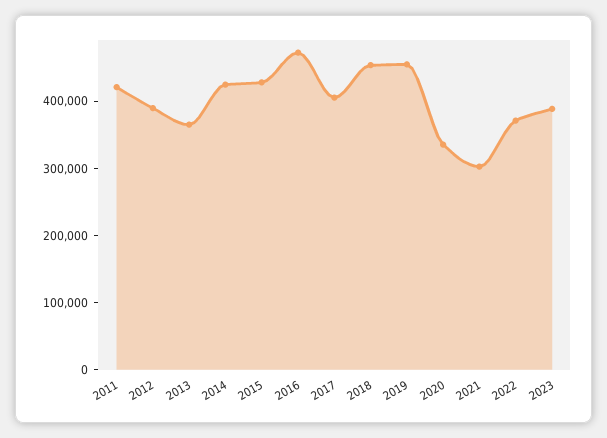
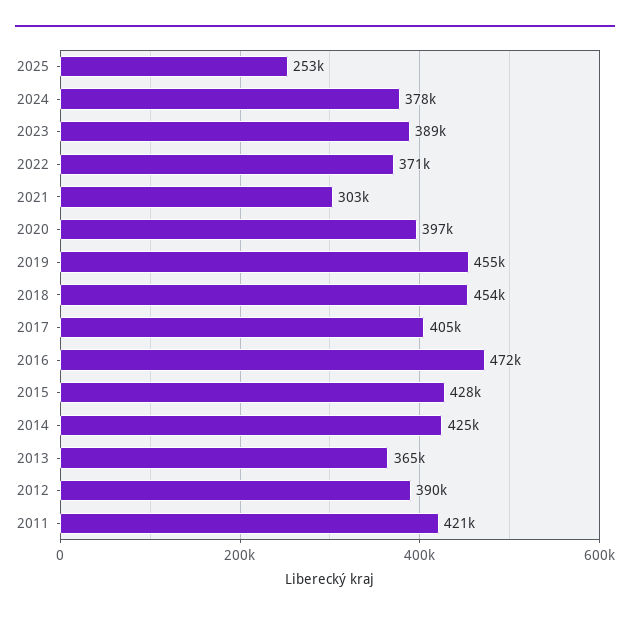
2020: 340000 -> 397000
2025: none -> 253000
2024: none -> 378000

